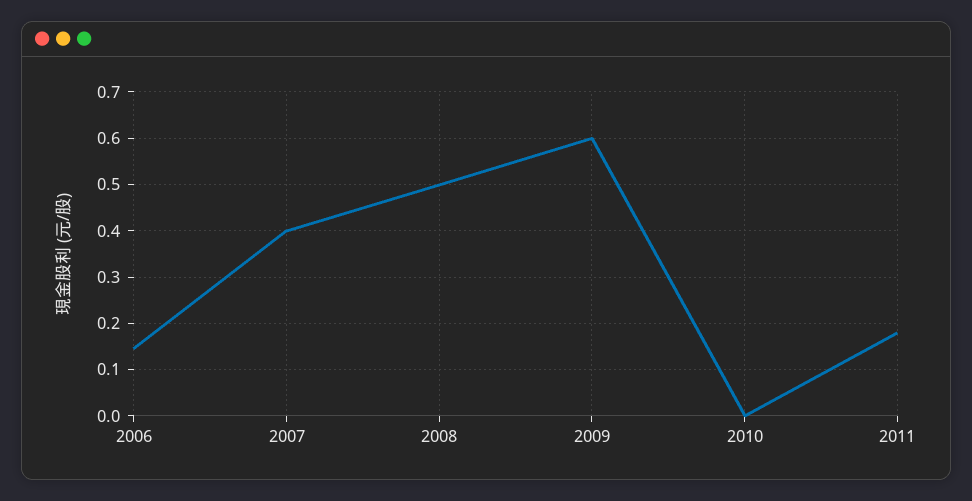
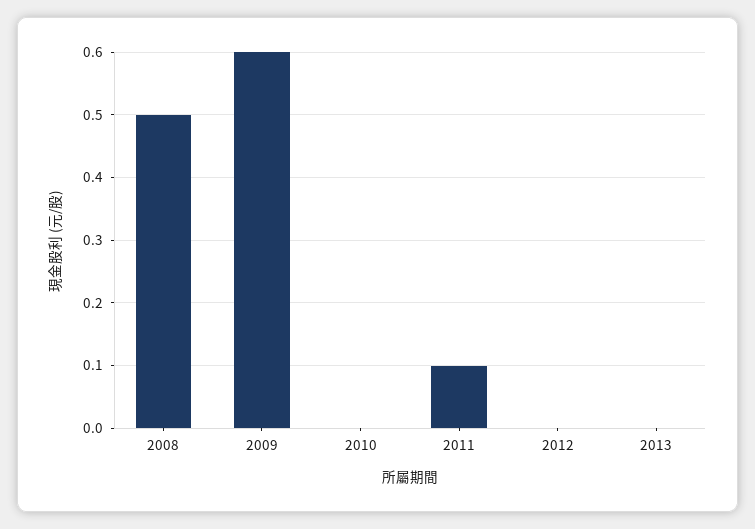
2006: 0.14 -> none
2007: 0.4 -> none
2011: 0.18 -> 0.1
2012: none -> 0
2013: none -> 0

